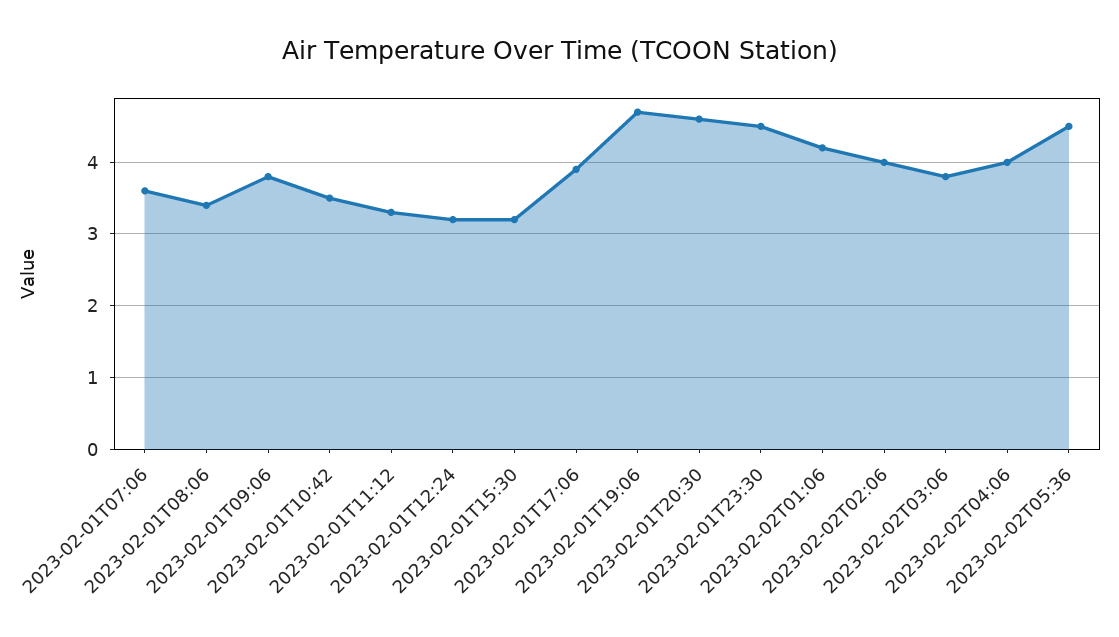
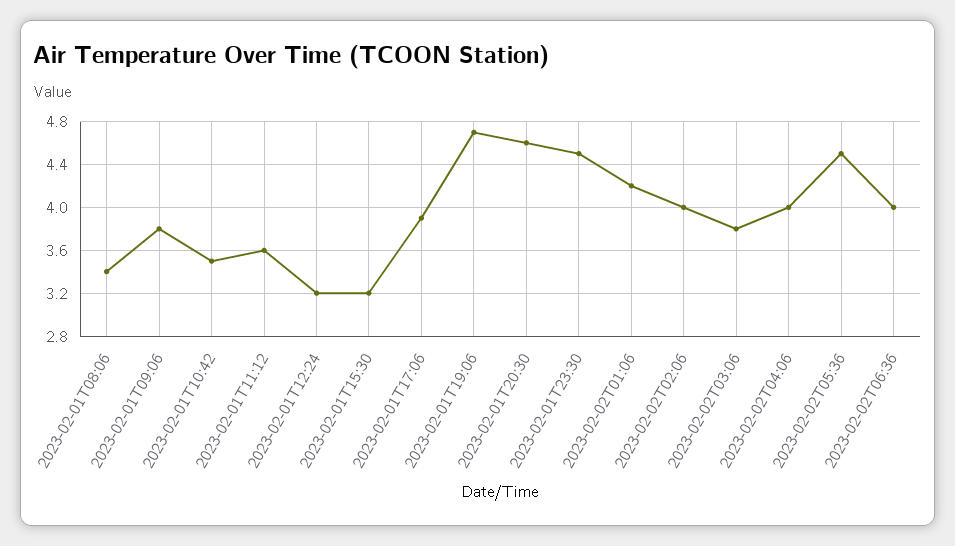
2023-02-01T07:06: 3.6 -> none
2023-02-01T11:12: 3.3 -> 3.6
2023-02-02T06:36: none -> 4

